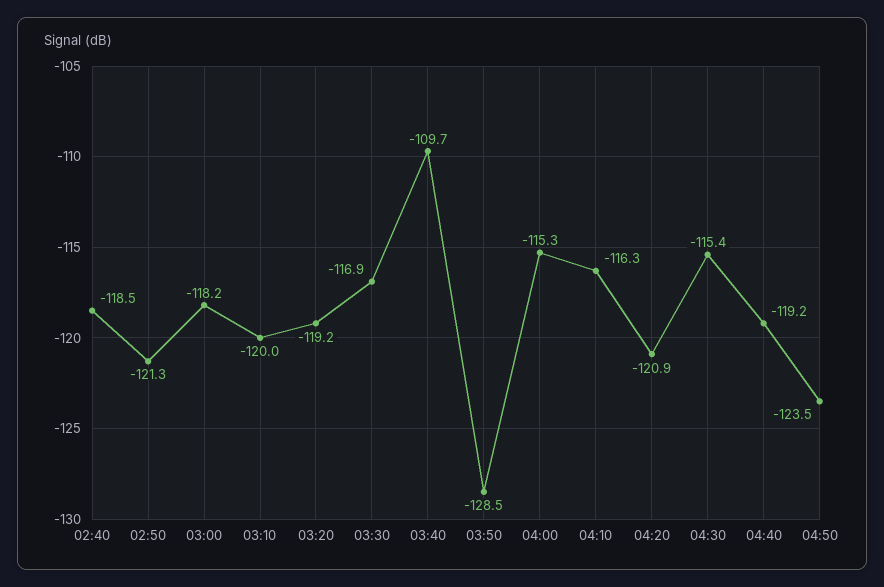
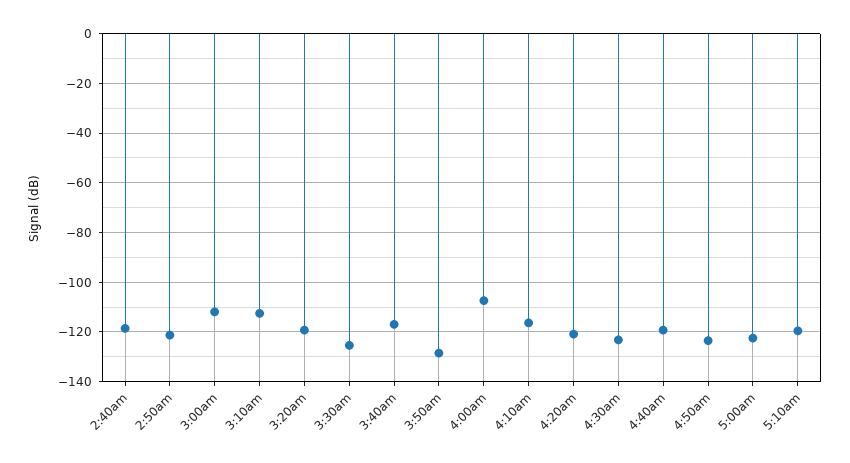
03:00: -118.2 -> -112.5
03:10: -120 -> -112.5
03:30: -116.9 -> -125
03:40: -109.7 -> -117.5
04:00: -115.3 -> -107.5
04:30: -115.4 -> -122.5
5:00am: none -> -122.5
5:10am: none -> -120

